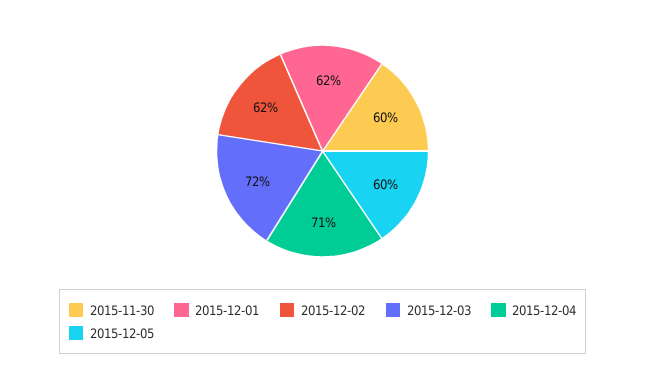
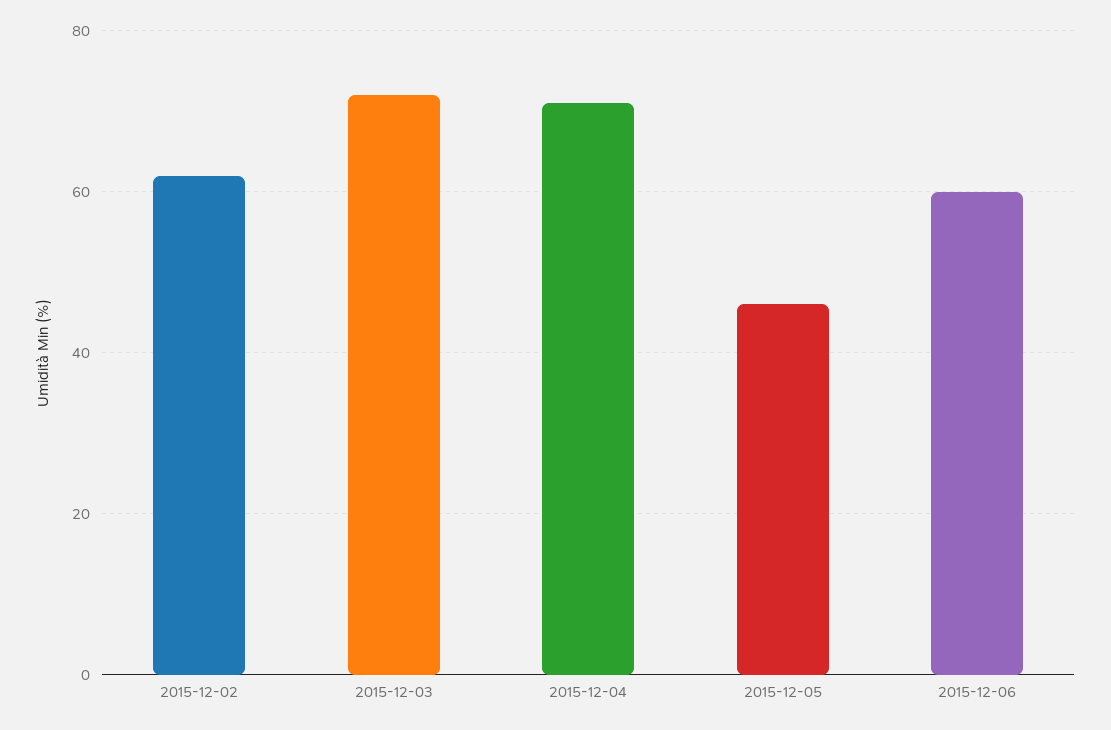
2015-11-30: 60 -> none
2015-12-01: 62 -> none
2015-12-05: 60 -> 45
2015-12-06: none -> 60

